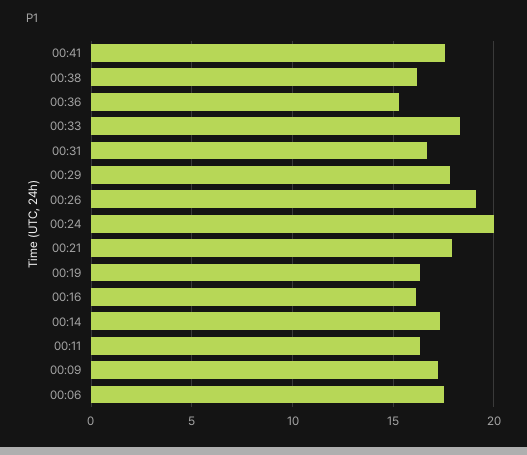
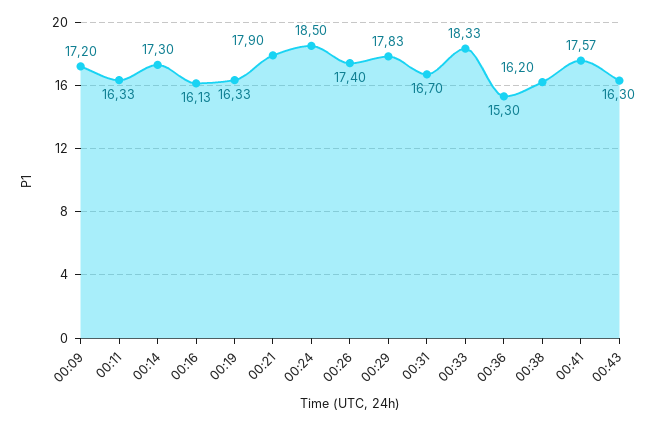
00:26: 19 -> 17.4
00:24: 20 -> 18.5
00:06: 17.5 -> none
00:43: none -> 16.3

